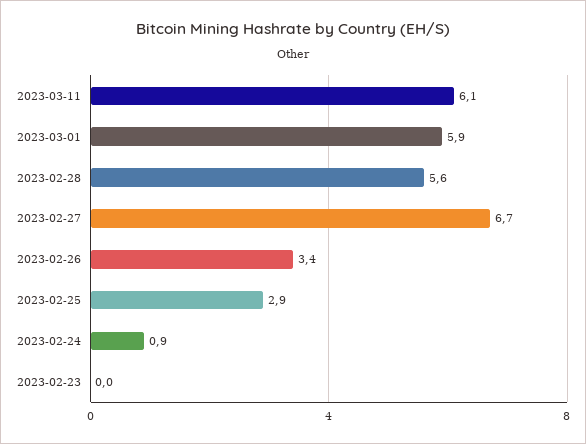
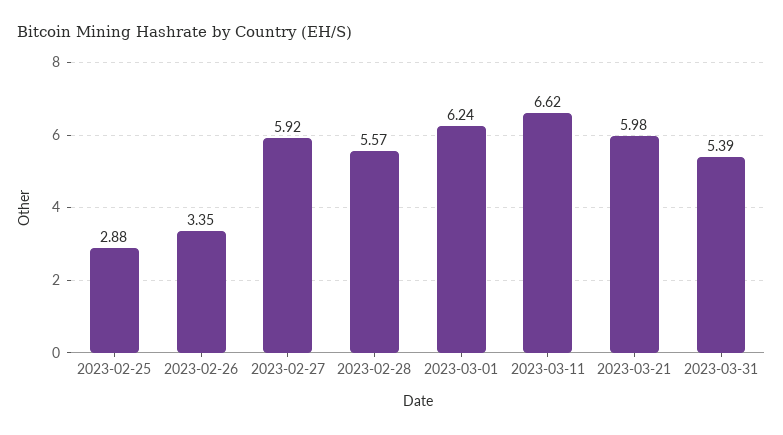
2023-03-11: 6.1 -> 6.62
2023-03-01: 5.9 -> 6.24
2023-02-27: 6.7 -> 5.92
2023-02-24: 0.9 -> none
2023-02-23: 0 -> none
2023-03-21: none -> 5.98
2023-03-31: none -> 5.39

